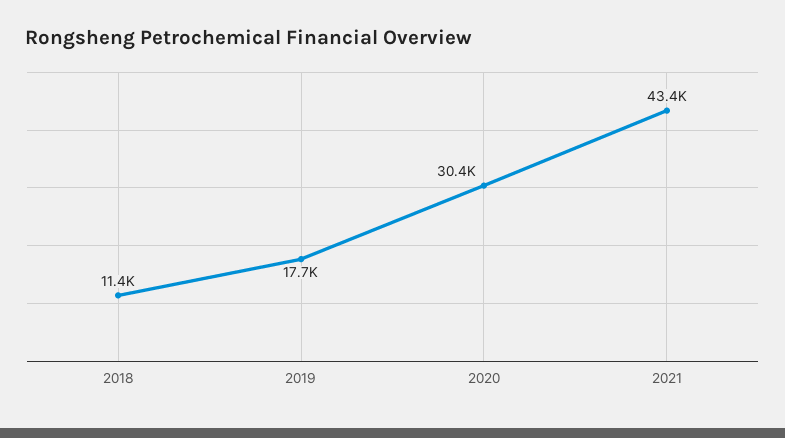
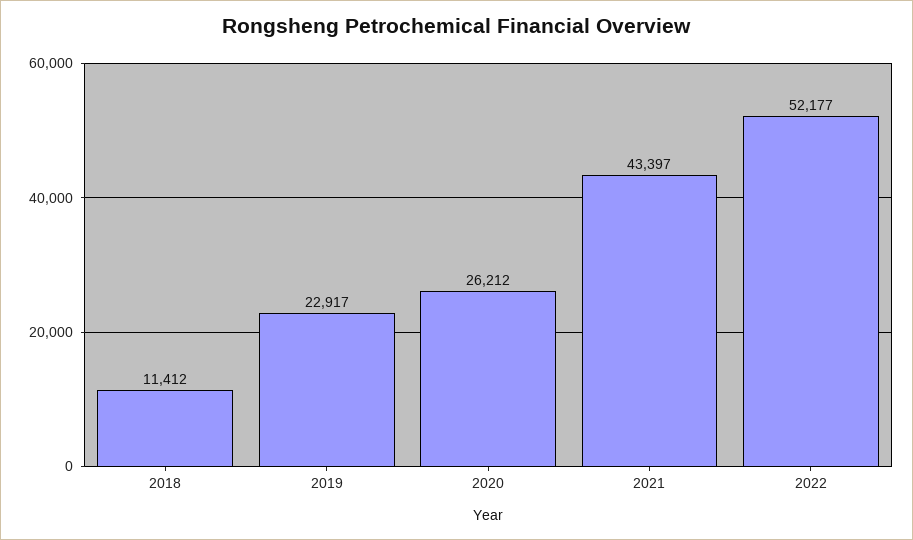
2019: 17700 -> 22917
2020: 30400 -> 26212
2022: none -> 52177

